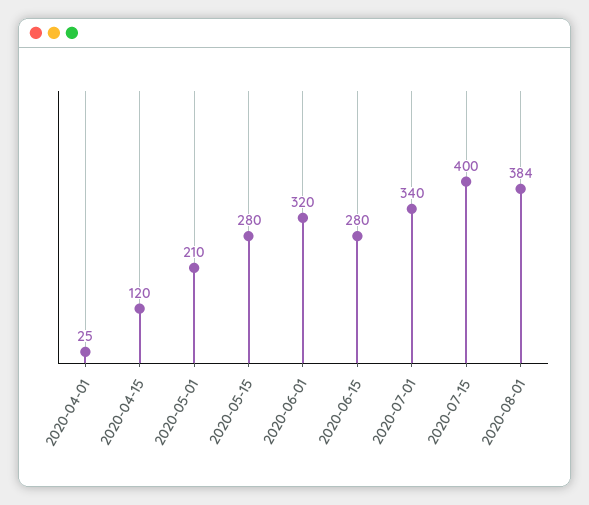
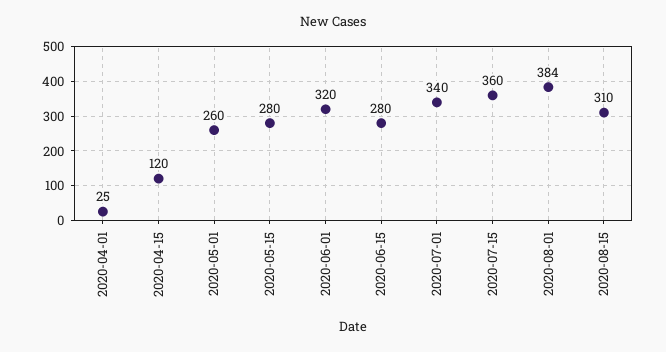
2020-05-01: 210 -> 260
2020-07-15: 400 -> 360
2020-08-15: none -> 310

